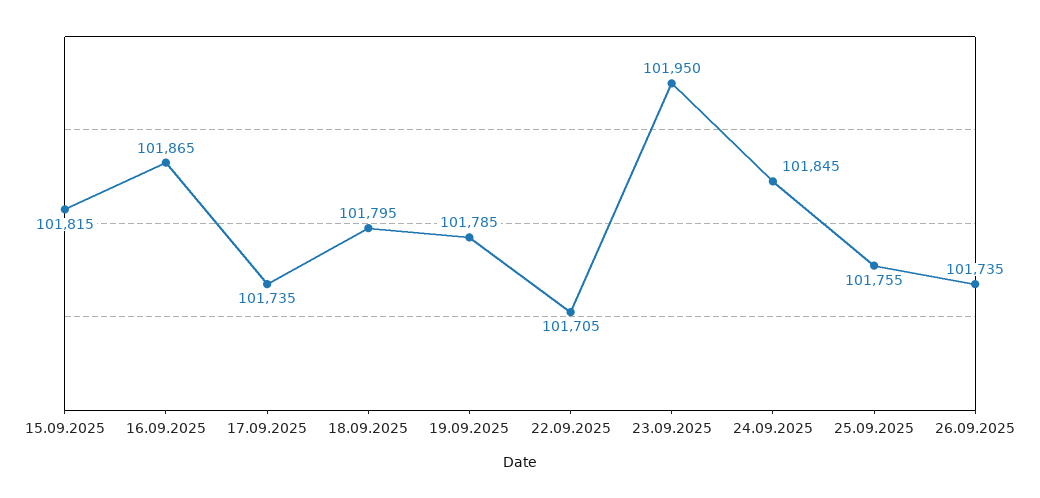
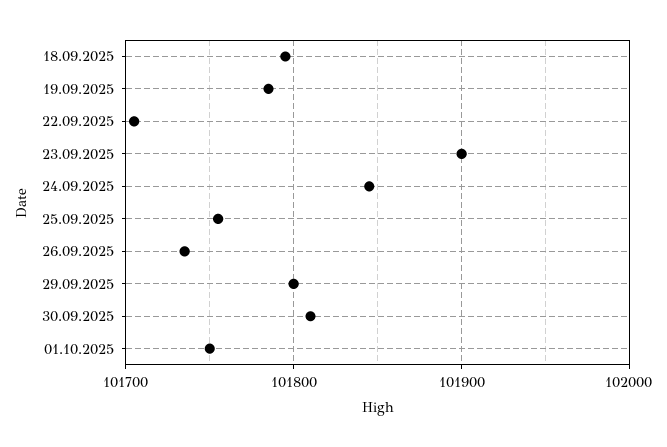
15.09.2025: 101815 -> none
16.09.2025: 101865 -> none
17.09.2025: 101735 -> none
23.09.2025: 101950 -> 101900
29.09.2025: none -> 101800
30.09.2025: none -> 101810
01.10.2025: none -> 101750

